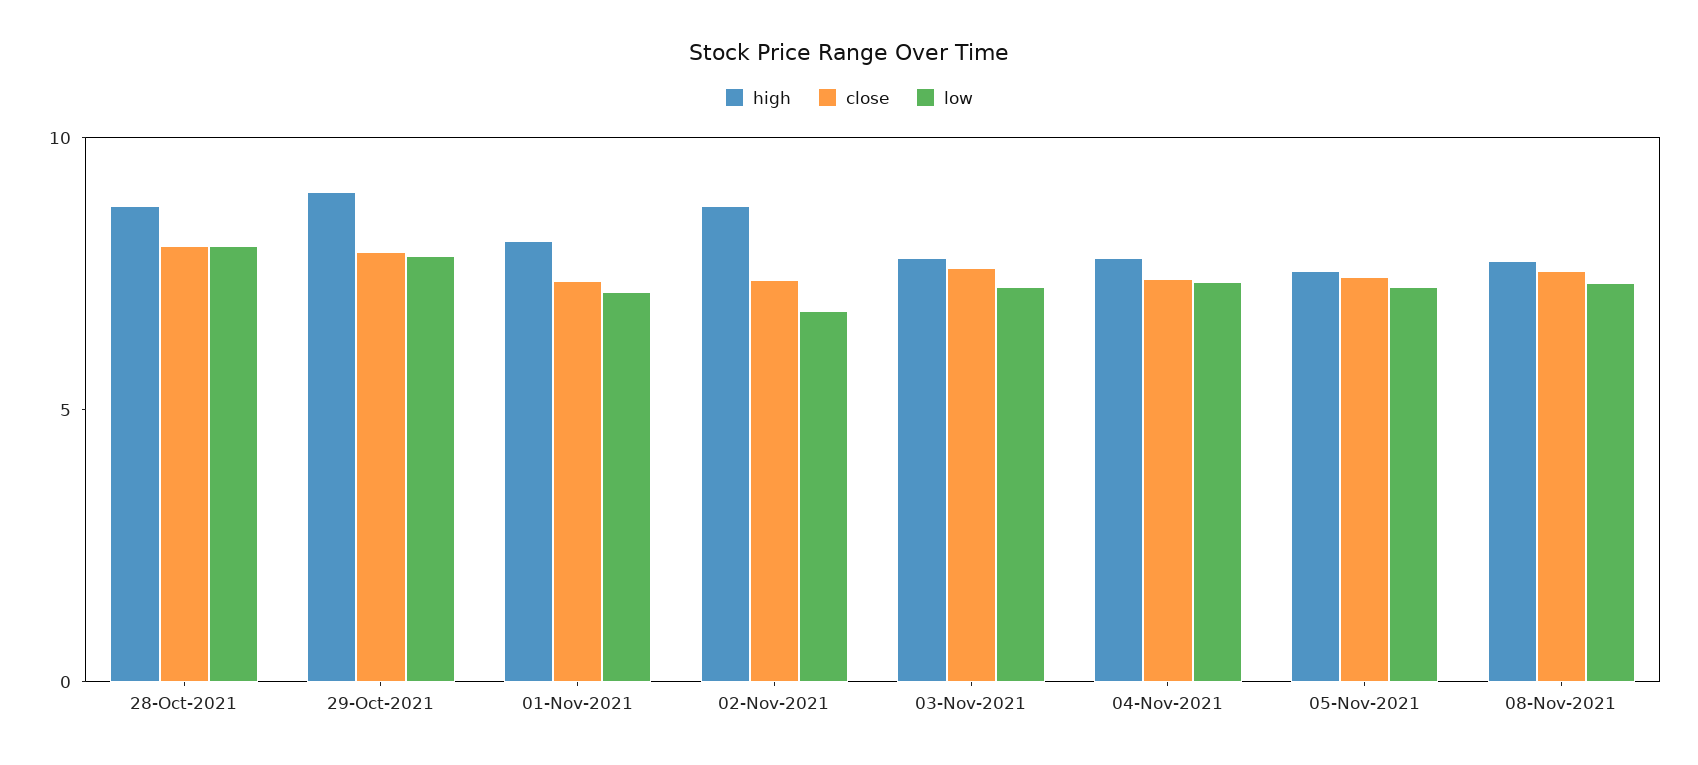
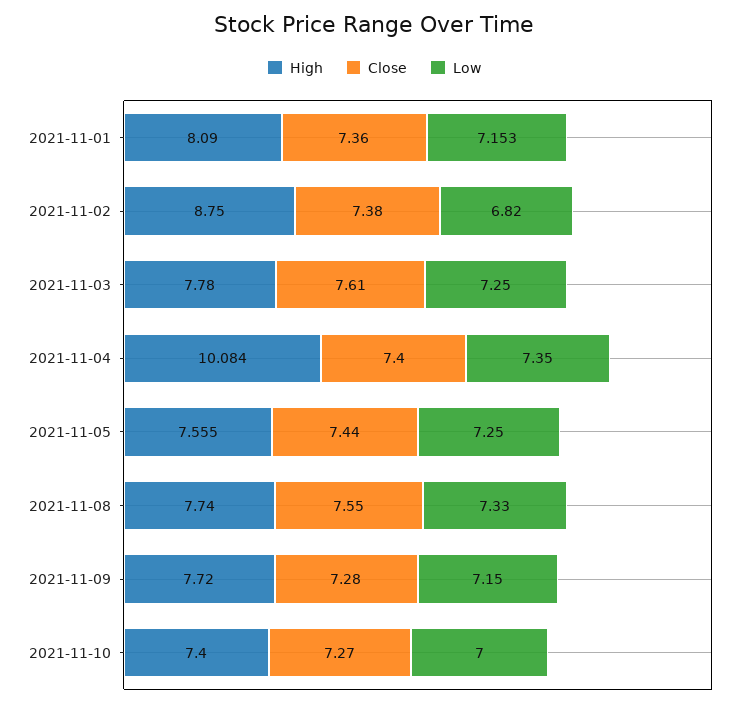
high, 28-Oct-2021: 9 -> none
close, 28-Oct-2021: 8 -> none
low, 28-Oct-2021: 8 -> none
high, 29-Oct-2021: 9 -> none
close, 29-Oct-2021: 8 -> none
low, 29-Oct-2021: 8 -> none
high, 04-Nov-2021: 8 -> 10.084
high, 2021-11-09: none -> 7.72
close, 2021-11-09: none -> 7.28
low, 2021-11-09: none -> 7.15
high, 2021-11-10: none -> 7.4
close, 2021-11-10: none -> 7.27
low, 2021-11-10: none -> 7

